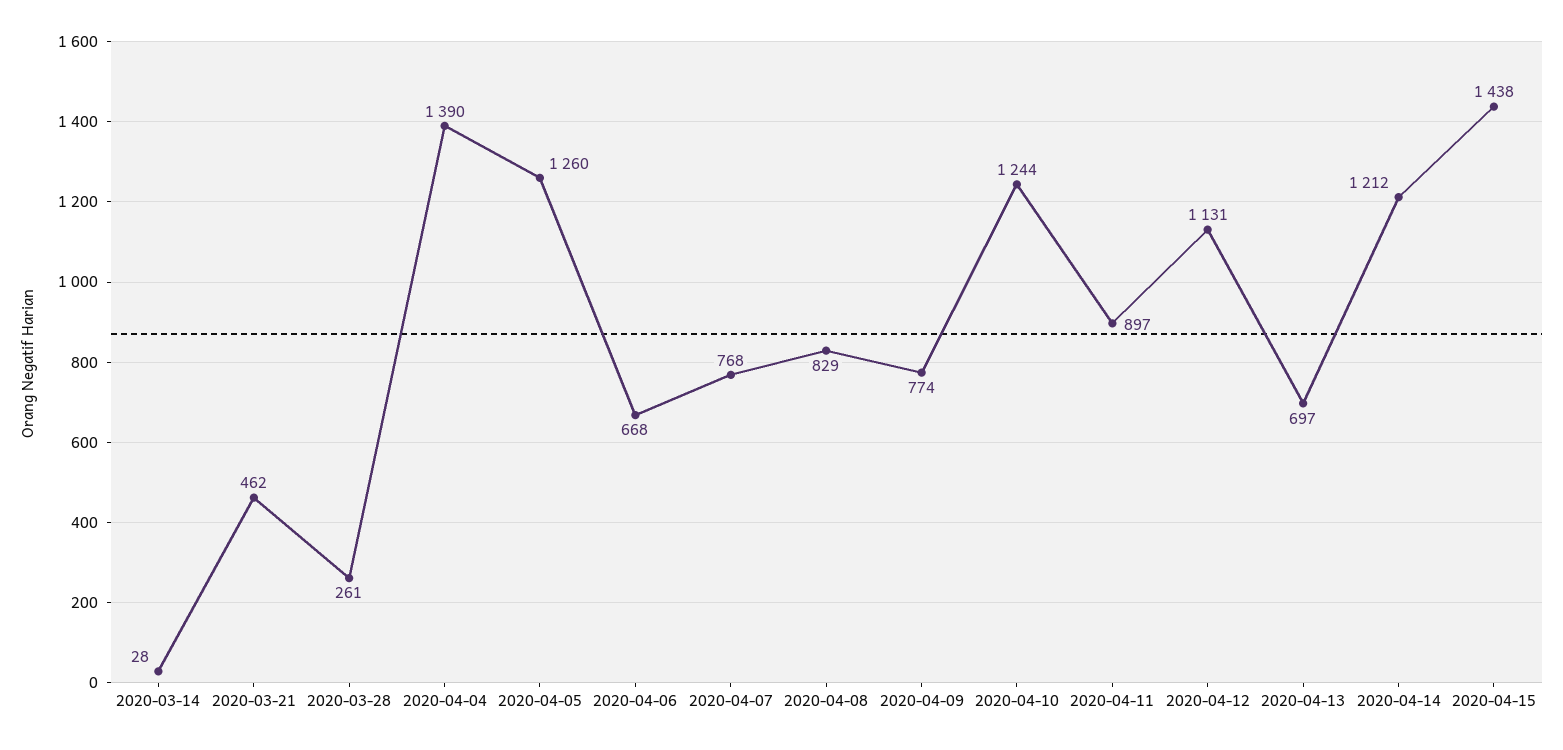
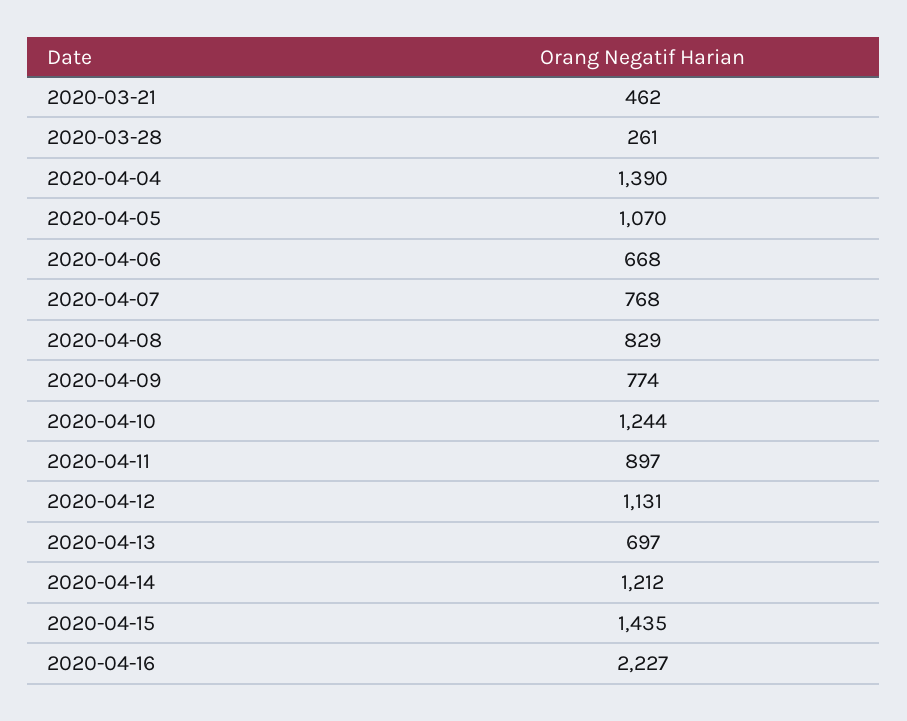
2020-03-14: 28 -> none
2020-04-05: 1260 -> 1070
2020-04-15: 1438 -> 1435
2020-04-16: none -> 2227

